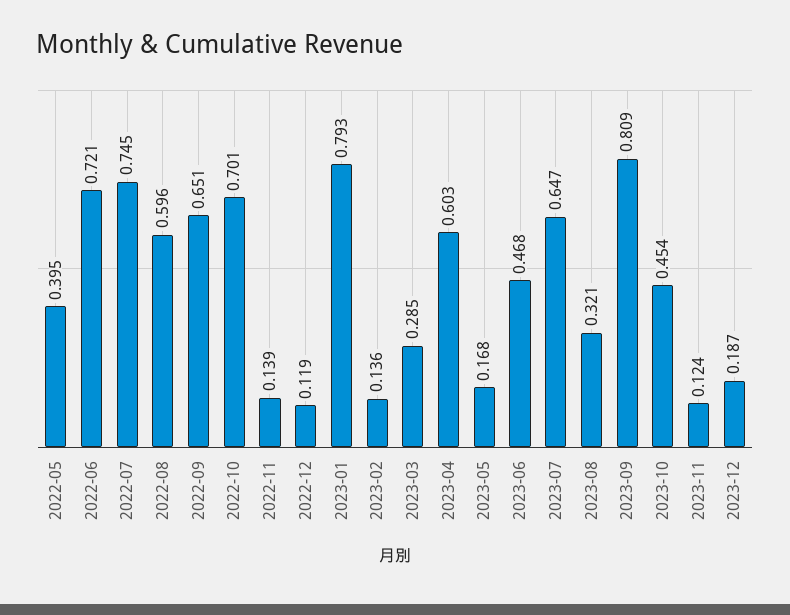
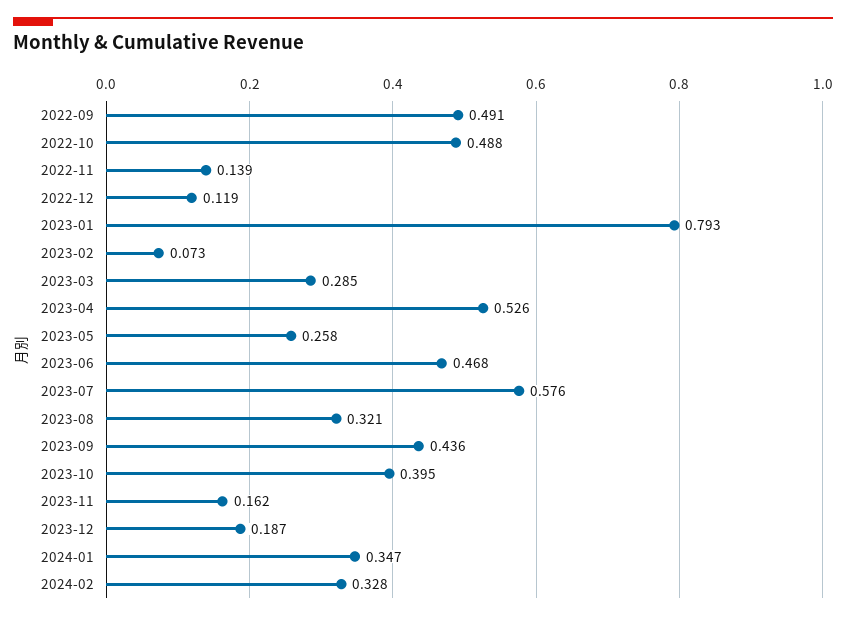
2022-05: 0.395 -> none
2022-06: 0.721 -> none
2022-07: 0.745 -> none
2022-08: 0.596 -> none
2022-09: 0.651 -> 0.491
2022-10: 0.701 -> 0.488
2023-02: 0.136 -> 0.073
2023-04: 0.603 -> 0.526
2023-05: 0.168 -> 0.258
2023-07: 0.647 -> 0.576
2023-09: 0.809 -> 0.436
2023-10: 0.454 -> 0.395
2023-11: 0.124 -> 0.162
2024-01: none -> 0.347
2024-02: none -> 0.328

